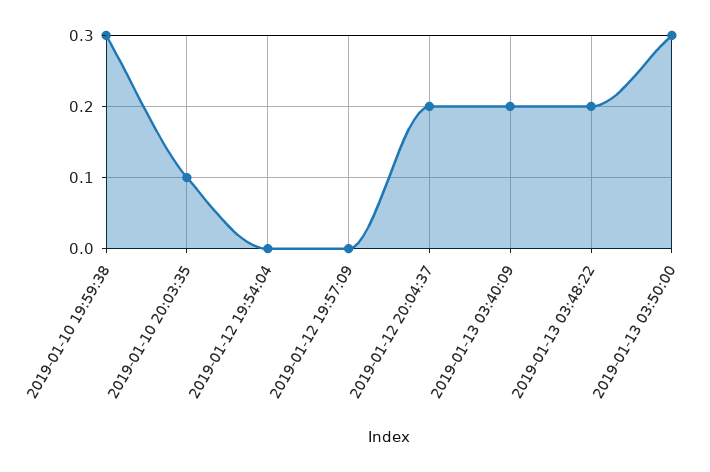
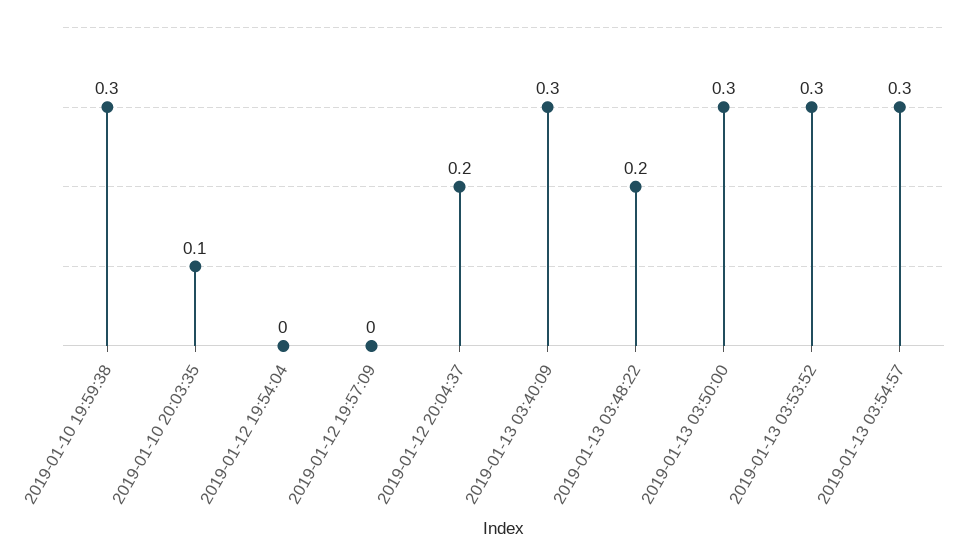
2019-01-13 03:40:09: 0.2 -> 0.3
2019-01-13 03:53:52: none -> 0.3
2019-01-13 03:54:57: none -> 0.3

